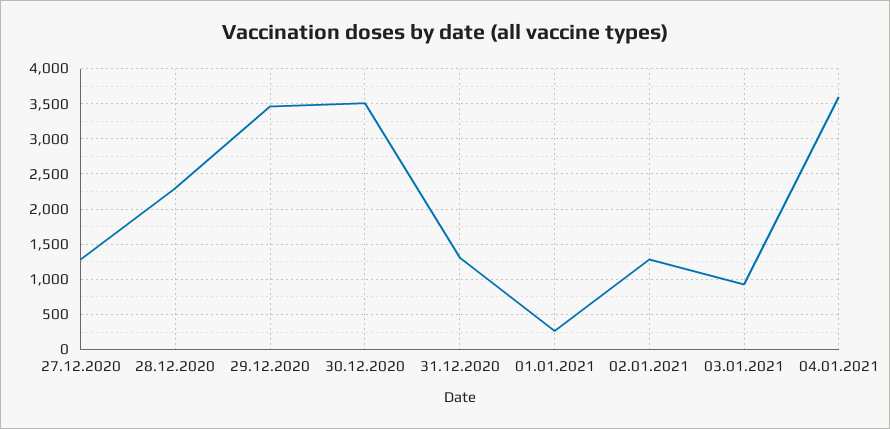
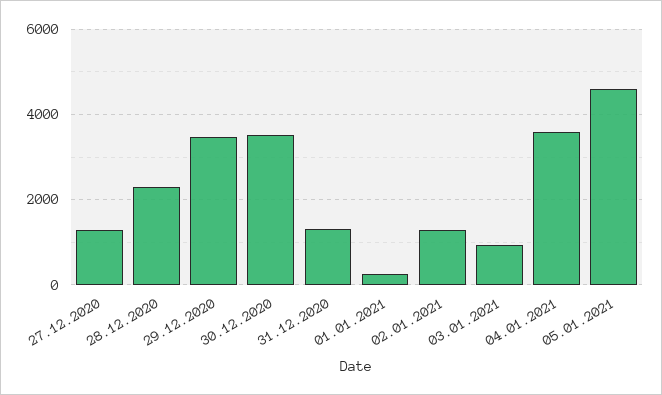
05.01.2021: none -> 4600

